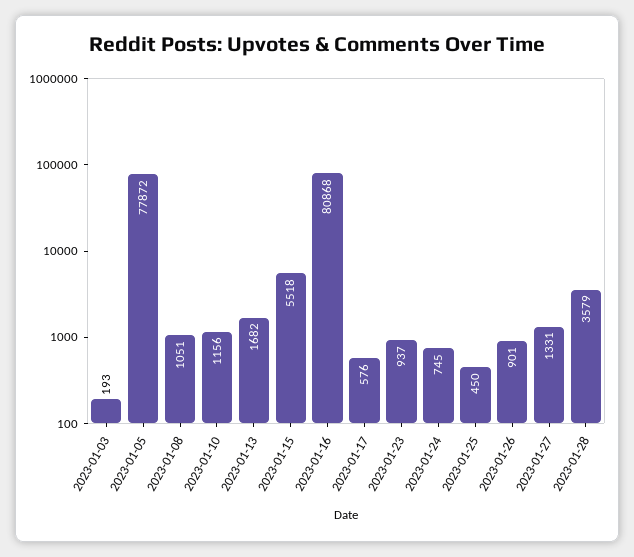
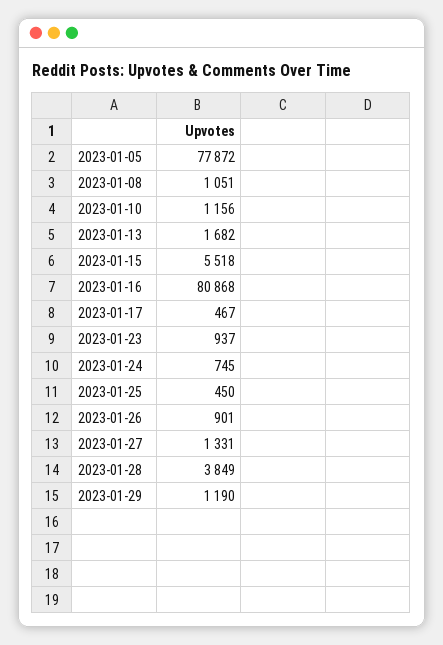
2023-01-03: 193 -> none
2023-01-17: 576 -> 467
2023-01-28: 3579 -> 3849
2023-01-29: none -> 1190

